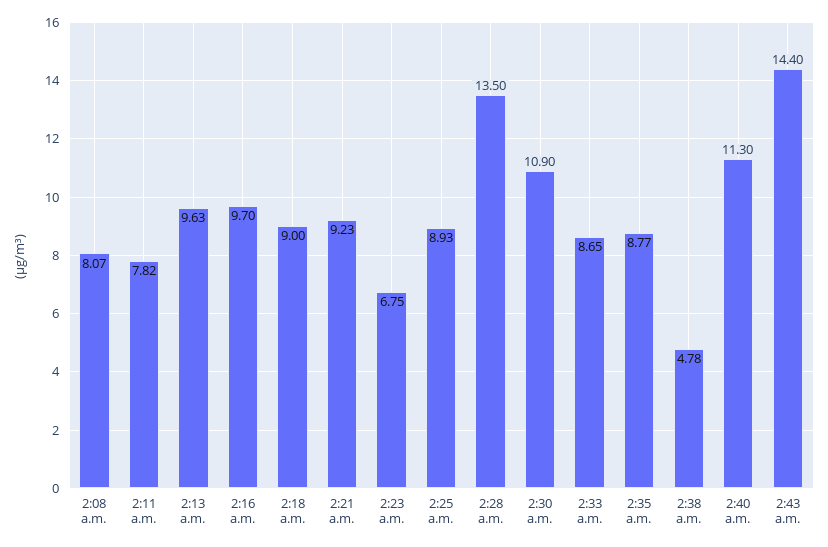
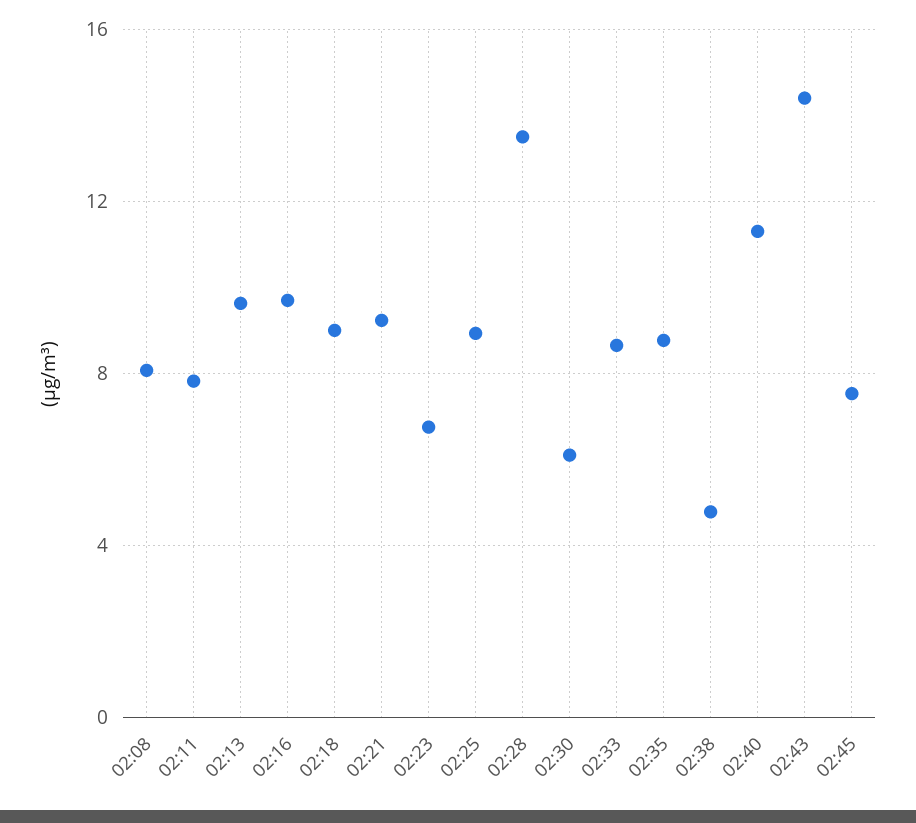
2:30 a.m.: 10.9 -> 6
02:45: none -> 7.5

